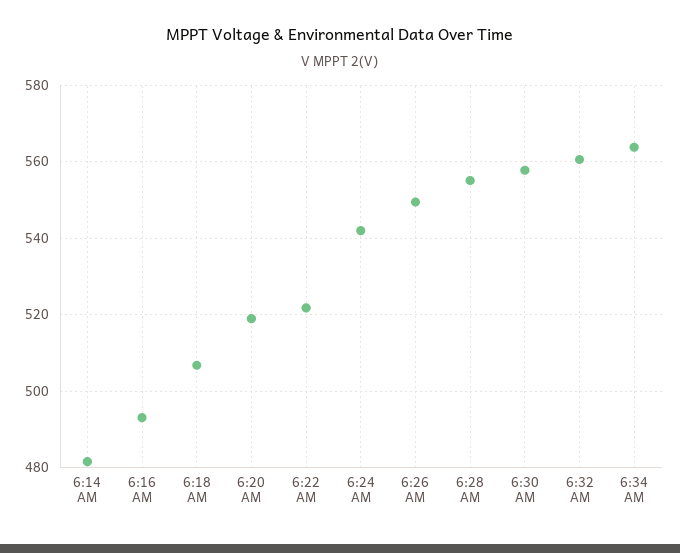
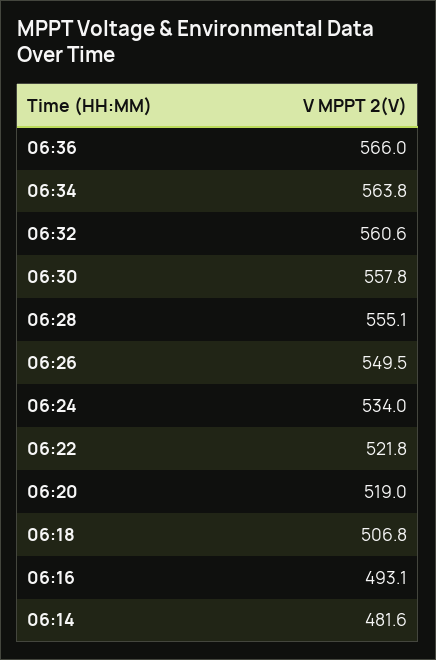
6:24 AM: 542 -> 534
06:36: none -> 566

